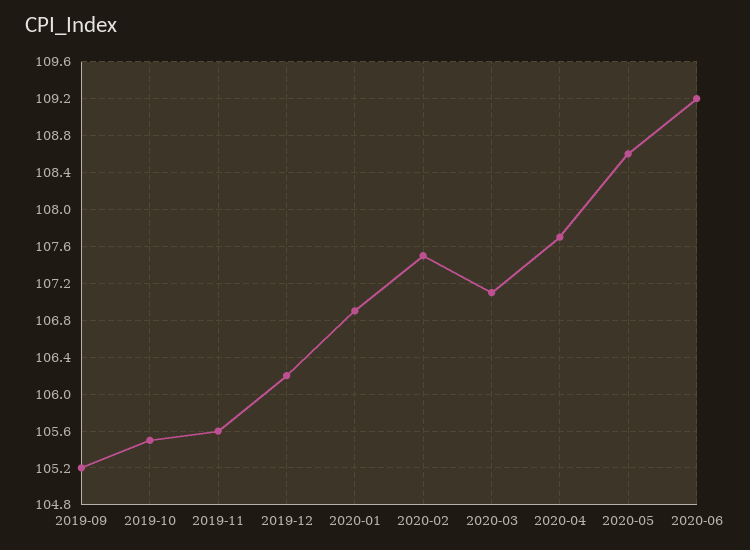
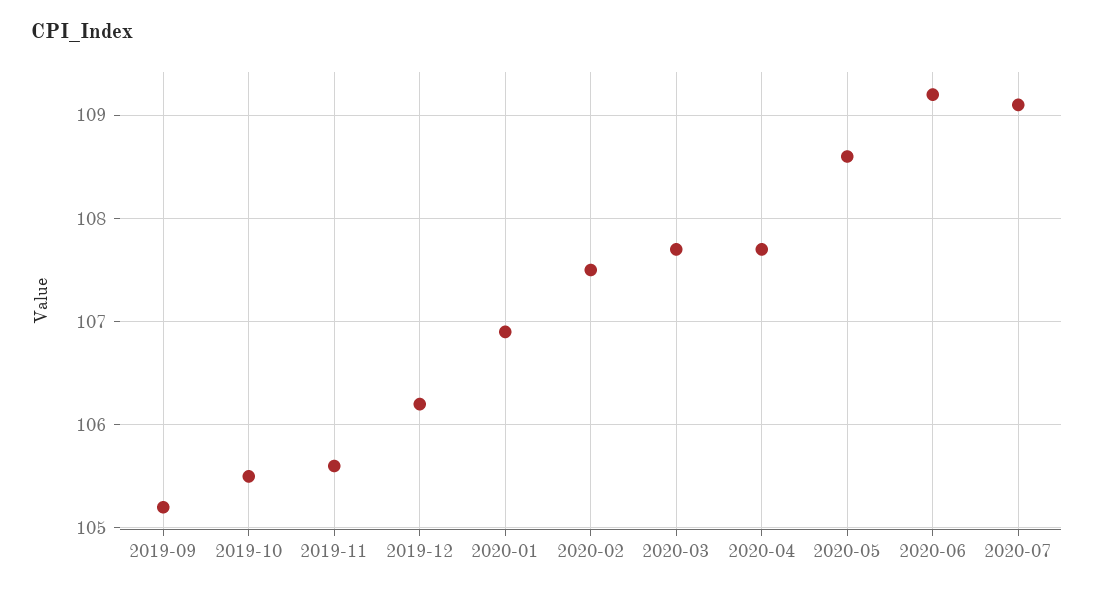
2020-03: 107.1 -> 107.7
2020-07: none -> 109.1

